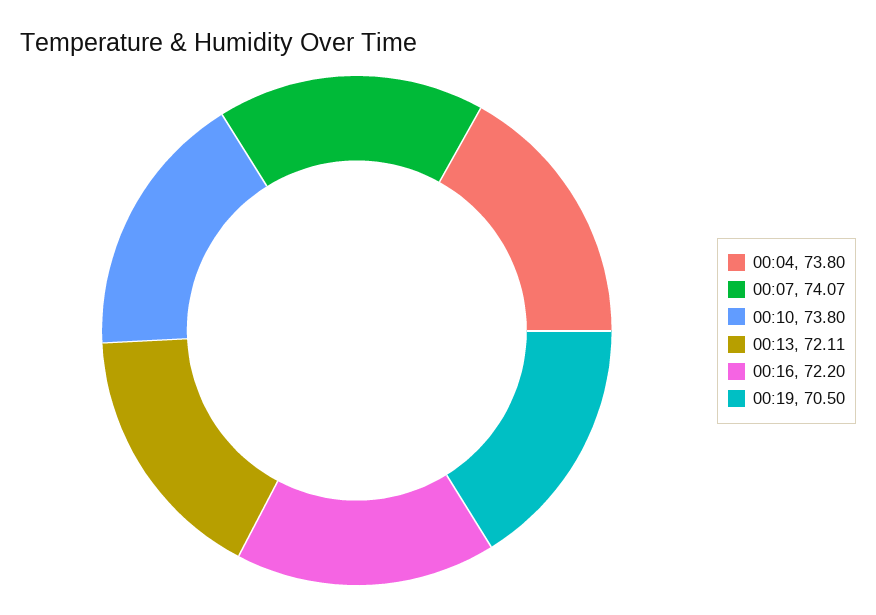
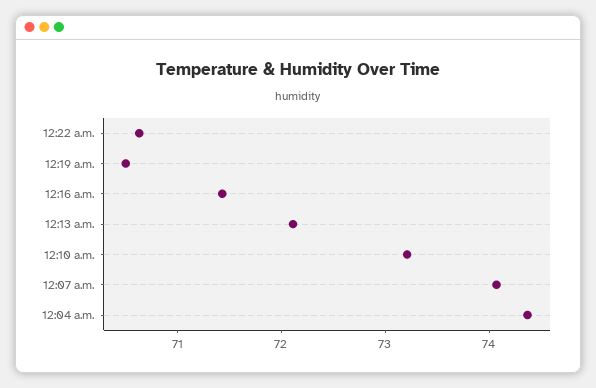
00:04: 73.8 -> 74.4
00:10: 73.8 -> 73.2
00:16: 72.2 -> 71.4
12:22 a.m.: none -> 70.6

